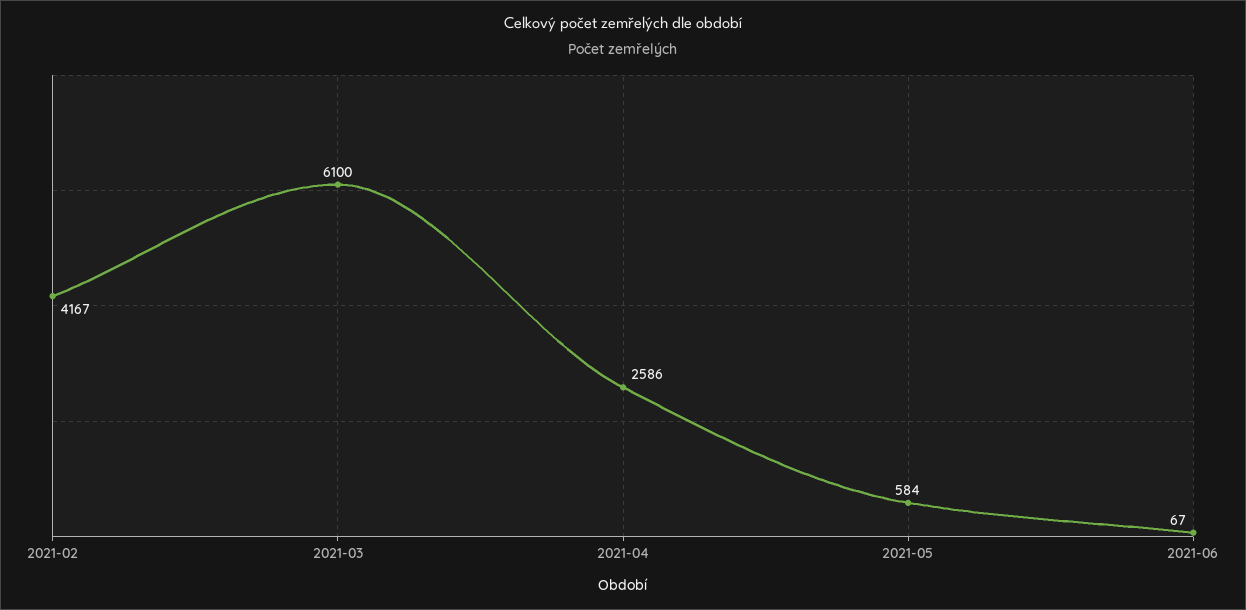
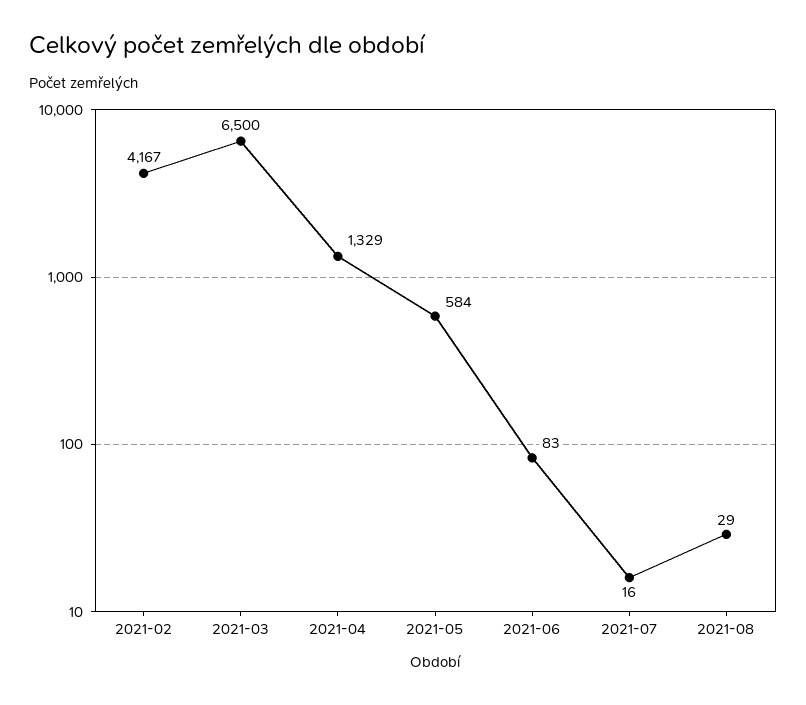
2021-03: 6100 -> 6500
2021-04: 2586 -> 1329
2021-06: 67 -> 83
2021-07: none -> 16
2021-08: none -> 29

